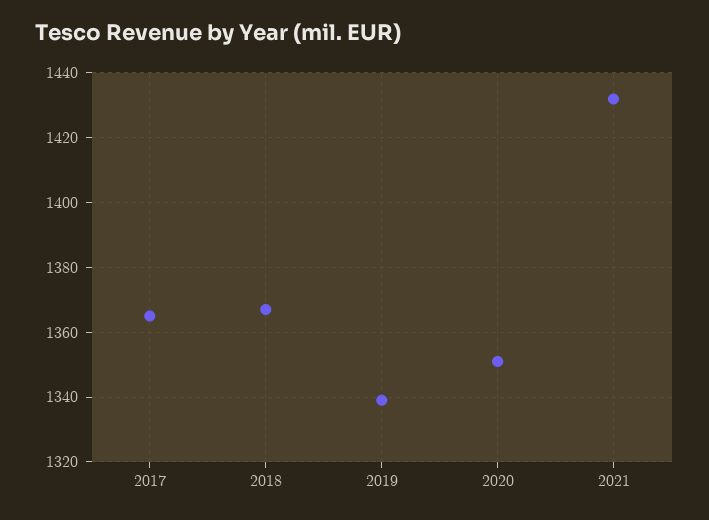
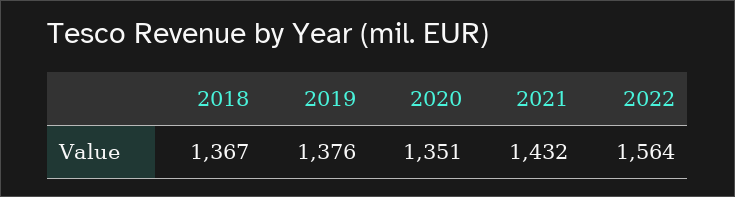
2017: 1365 -> none
2019: 1340 -> 1376
2022: none -> 1564

